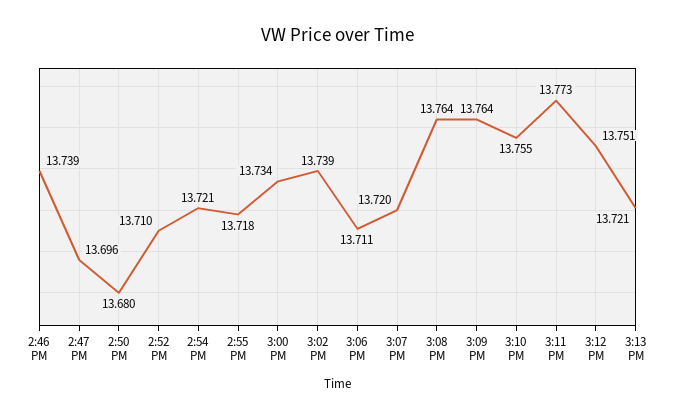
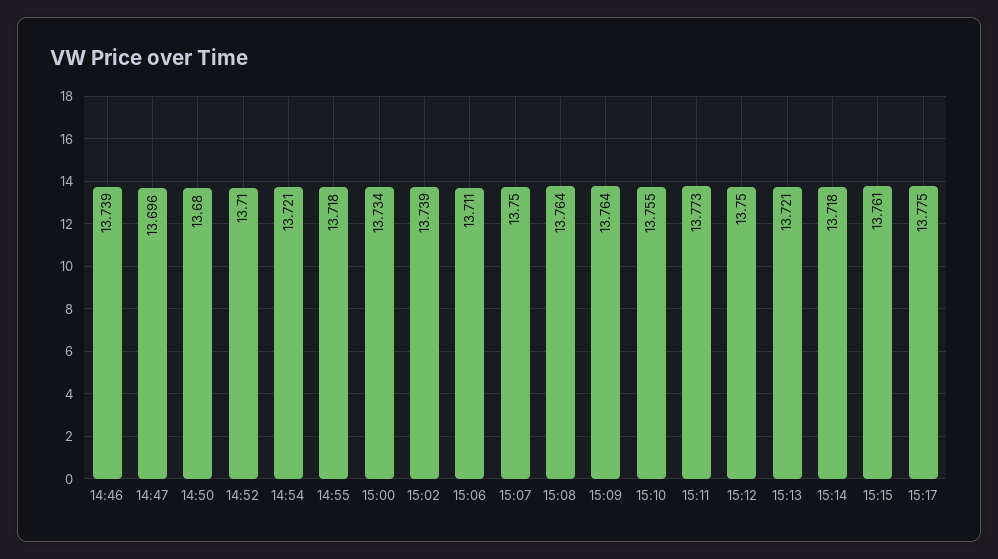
3:07 PM: 13.72 -> 13.75
3:12 PM: 13.751 -> 13.75
15:14: none -> 13.718
15:15: none -> 13.761
15:17: none -> 13.775

